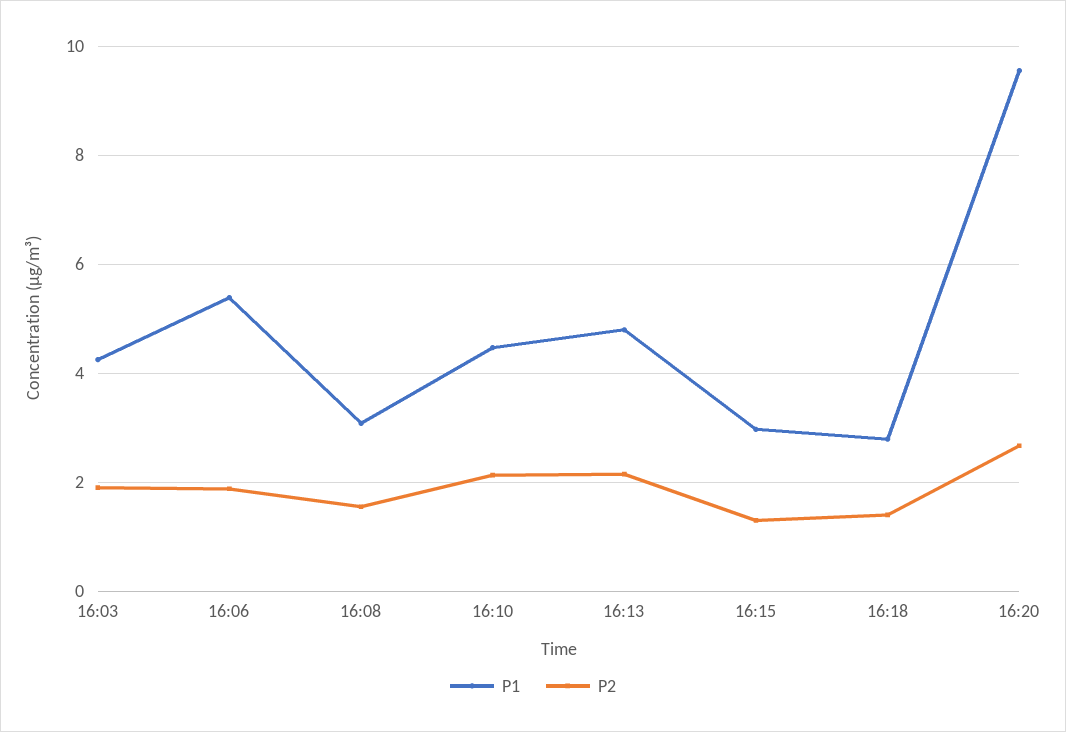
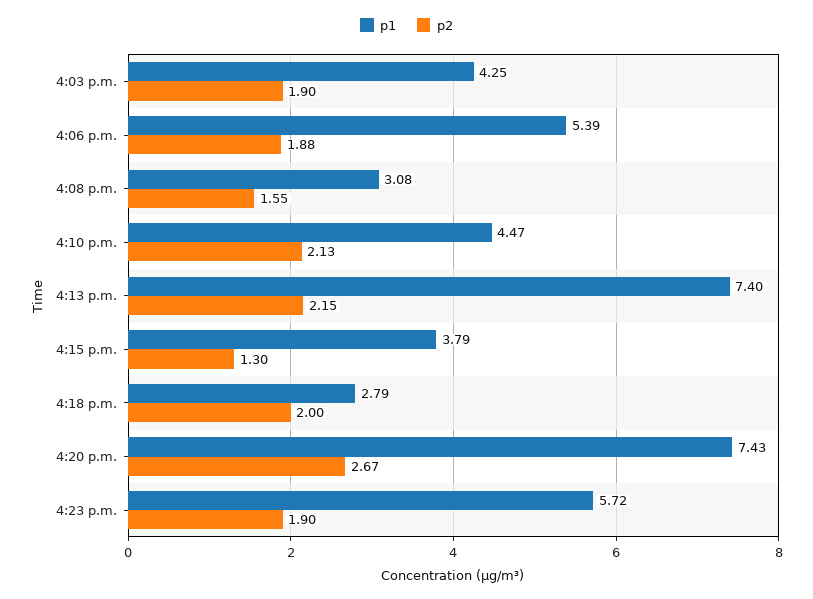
P1, 16:13: 4.8 -> 7.4
P1, 16:15: 3 -> 3.79
P2, 16:18: 1.4 -> 2
P1, 16:20: 9.6 -> 7.43
P1, 4:23 p.m.: none -> 5.72
P2, 4:23 p.m.: none -> 1.9

